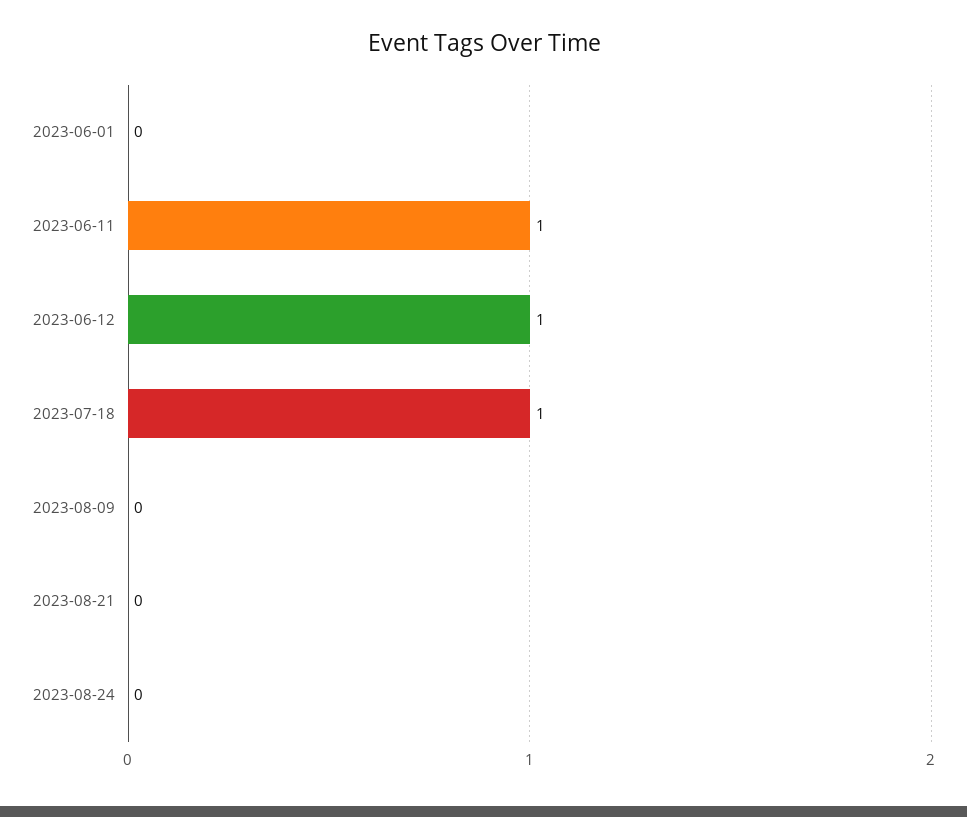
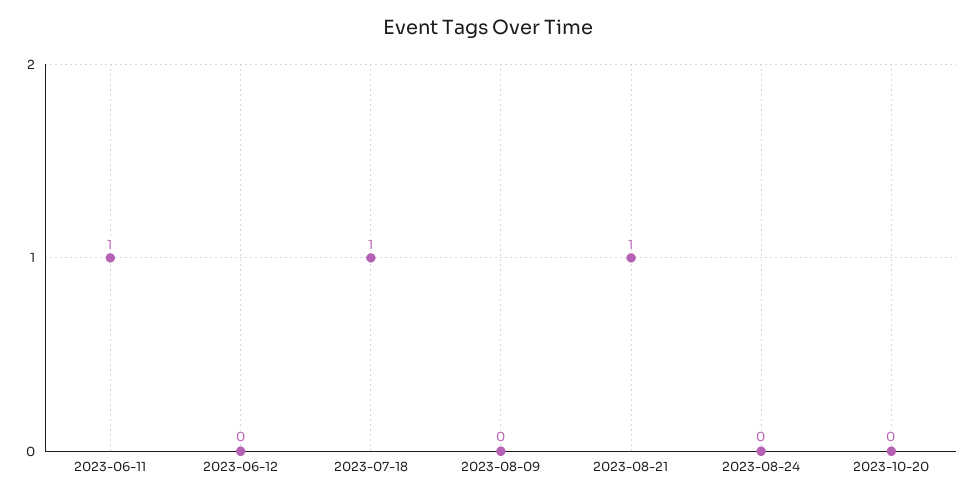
2023-06-01: 0 -> none
2023-06-12: 1 -> 0
2023-08-21: 0 -> 1
2023-10-20: none -> 0

